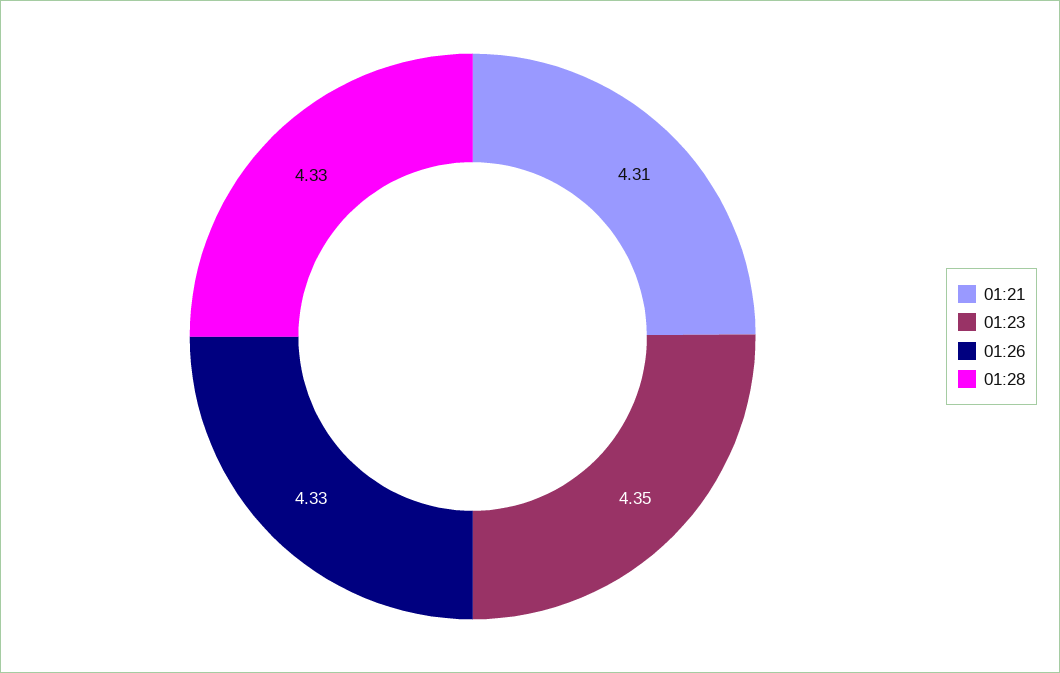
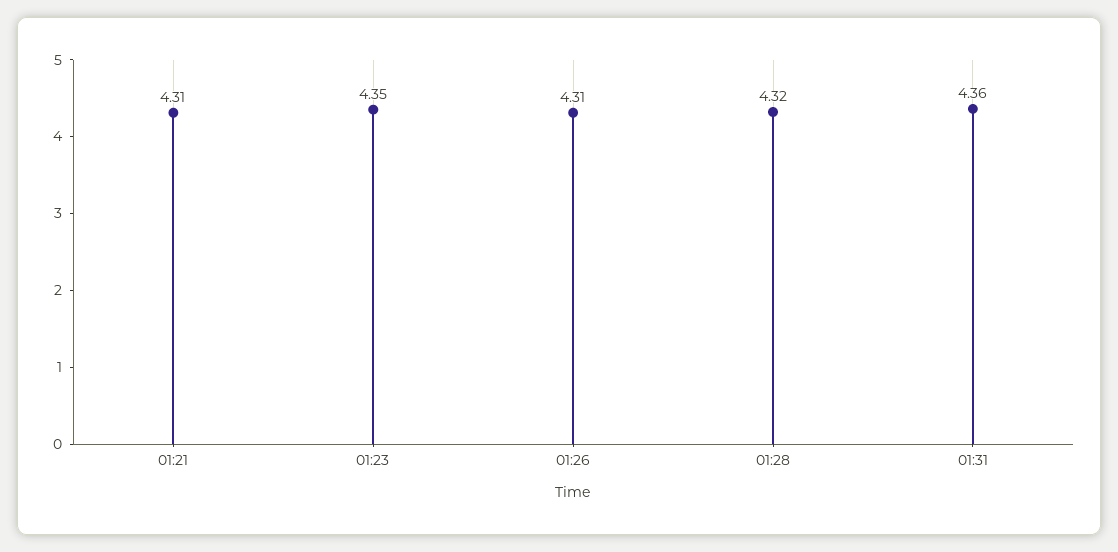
01:26: 4.33 -> 4.31
01:28: 4.33 -> 4.32
01:31: none -> 4.36

